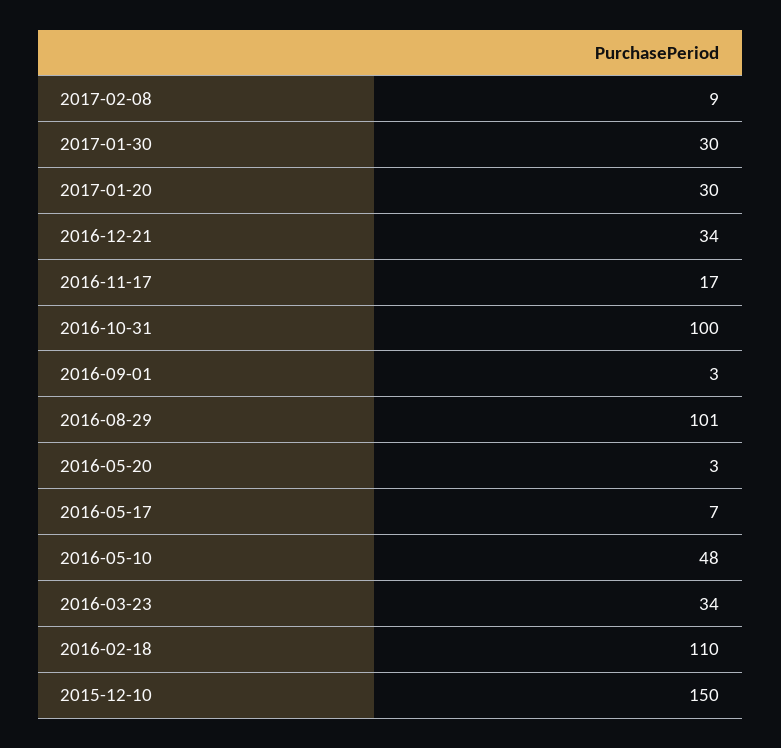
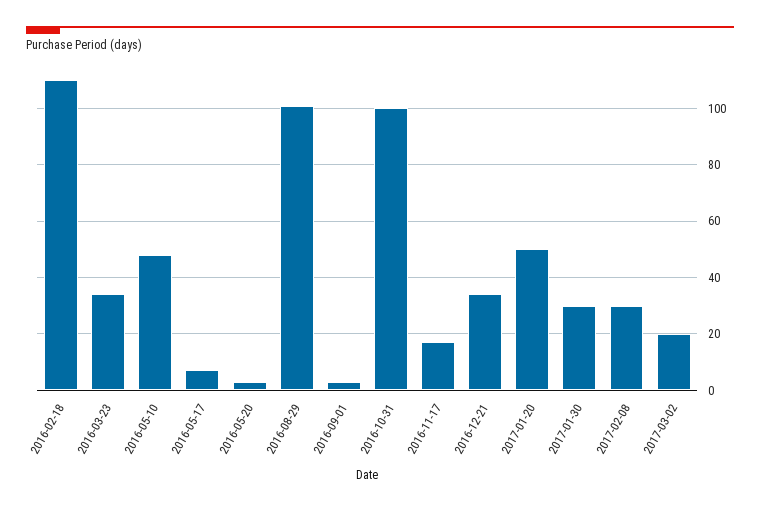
2017-02-08: 9 -> 30
2017-01-20: 30 -> 50
2015-12-10: 150 -> none
2017-03-02: none -> 20

